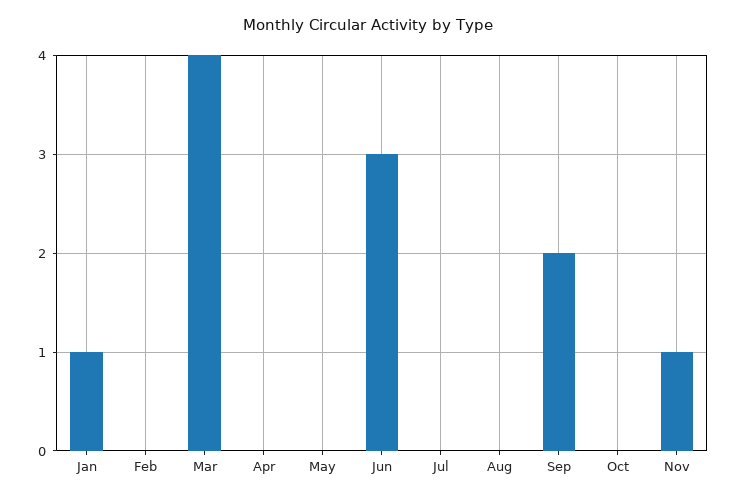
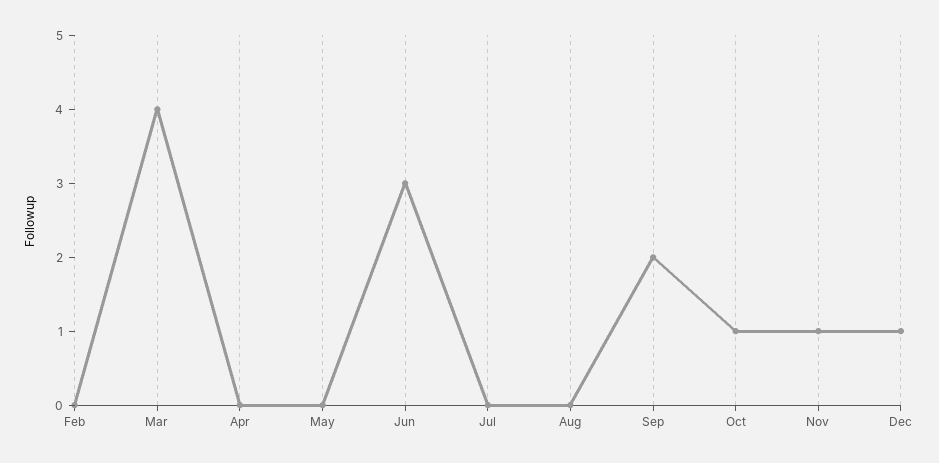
Jan: 1 -> none
Oct: 0 -> 1
Dec: none -> 1

